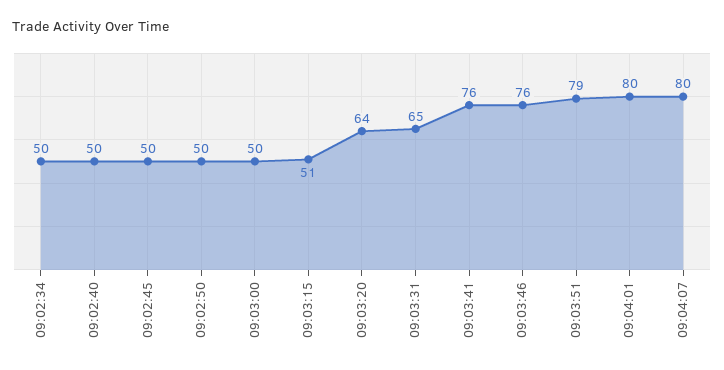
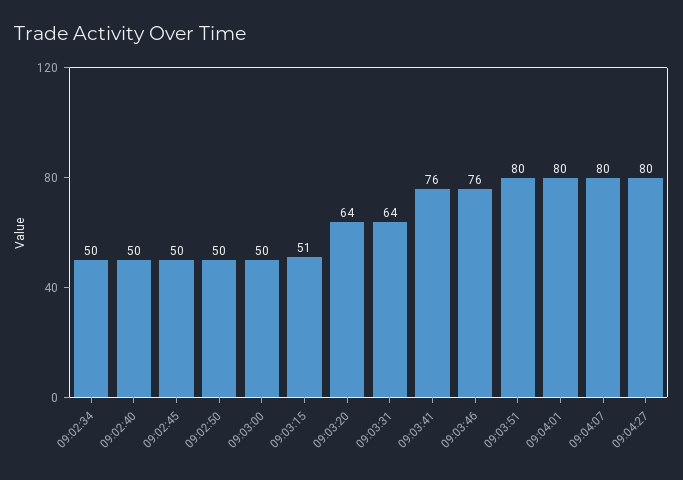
09:03:31: 65 -> 64
09:03:51: 79 -> 80
09:04:27: none -> 80

